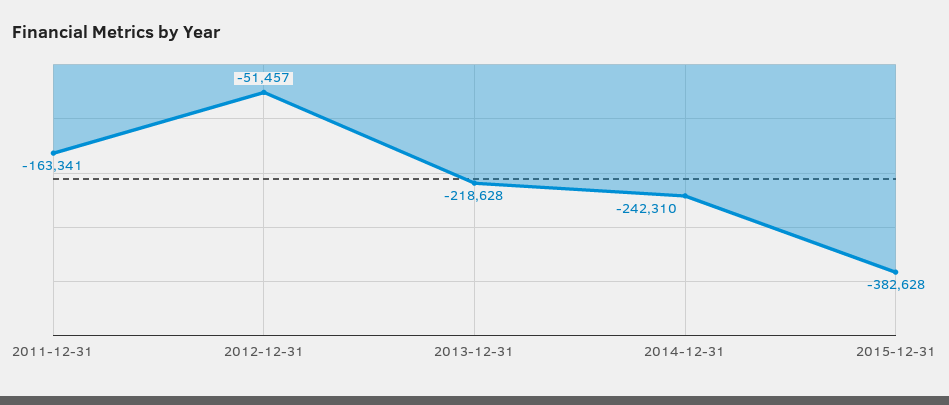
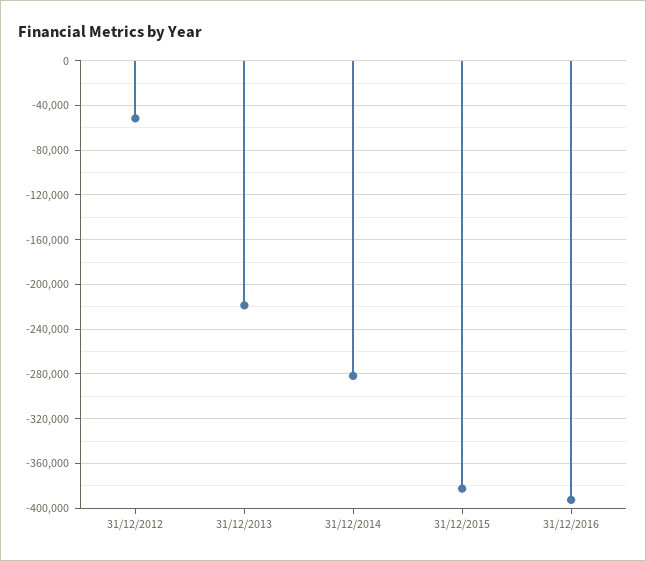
2011-12-31: -163341 -> none
2014-12-31: -242310 -> -280000
31/12/2016: none -> -390000

